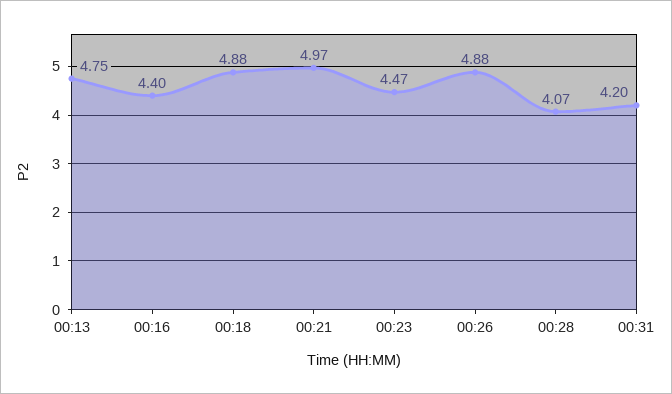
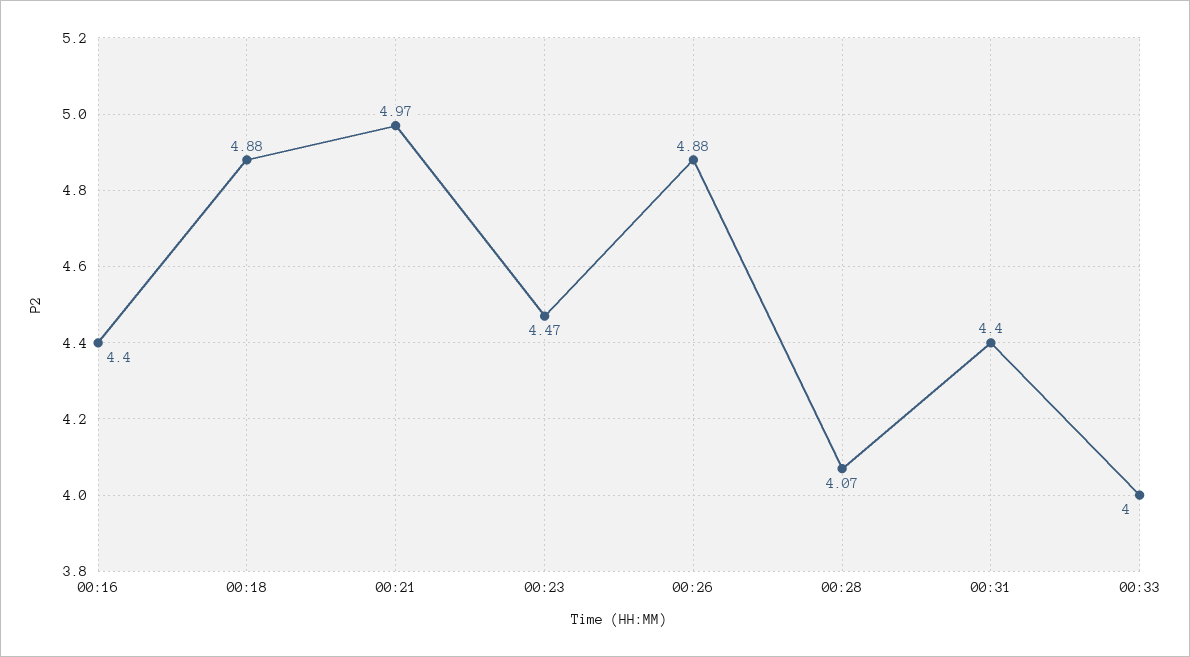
00:13: 4.75 -> none
00:31: 4.2 -> 4.4
00:33: none -> 4

